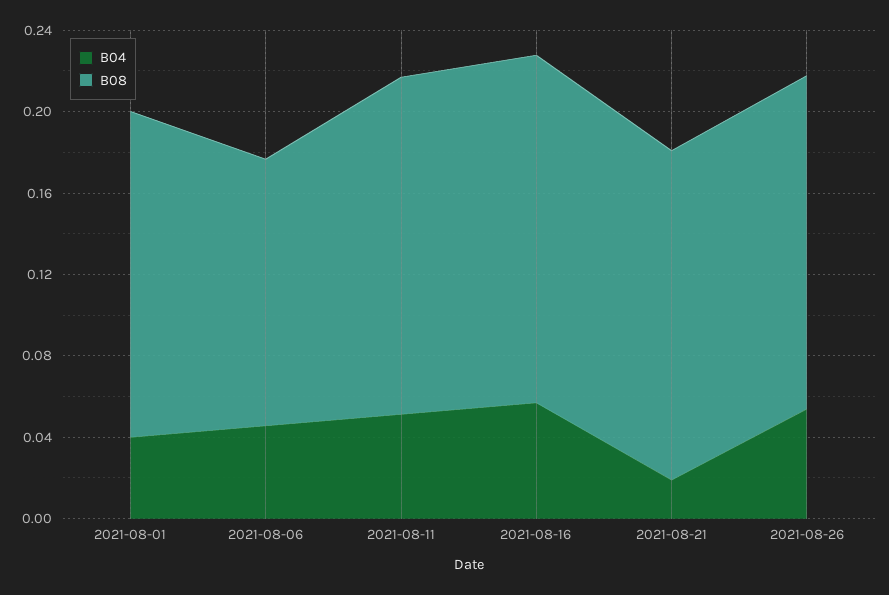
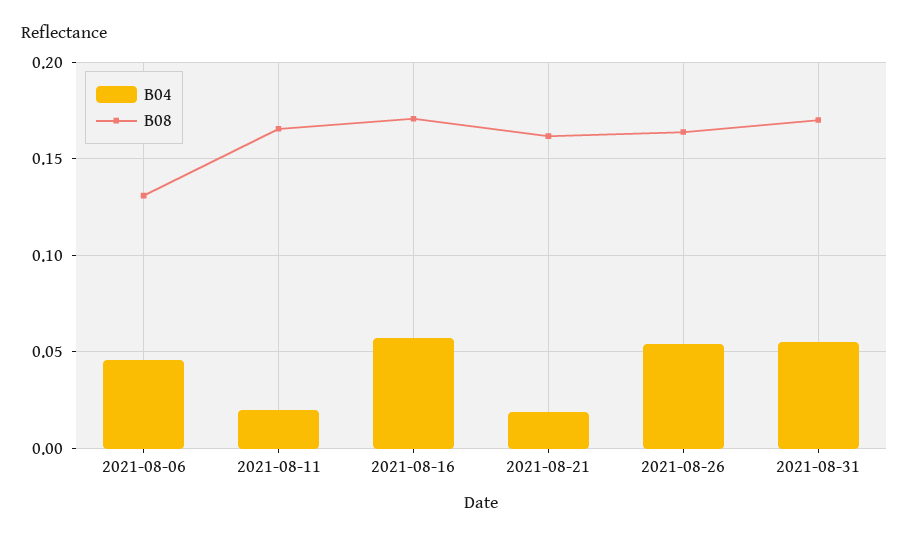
B04, 2021-08-01: 0.04 -> none
B08, 2021-08-01: 0.16 -> none
B04, 2021-08-11: 0.05 -> 0.02
B04, 2021-08-31: none -> 0.055
B08, 2021-08-31: none -> 0.17

